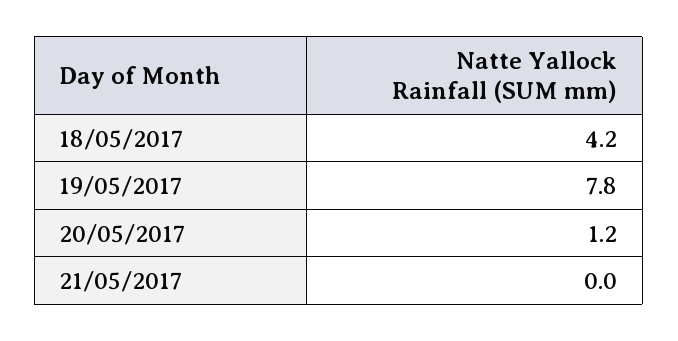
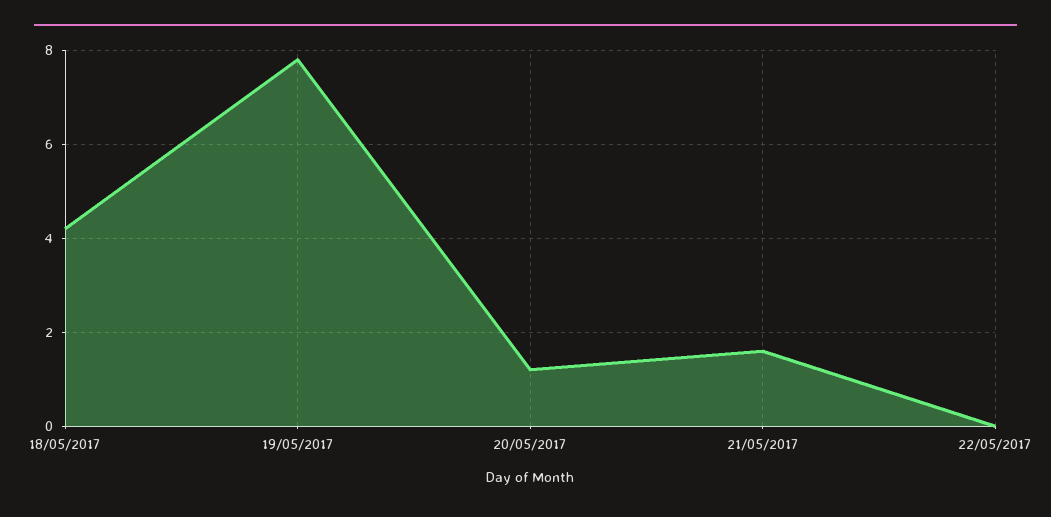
21/05/2017: 0 -> 1.5
22/05/2017: none -> 0

